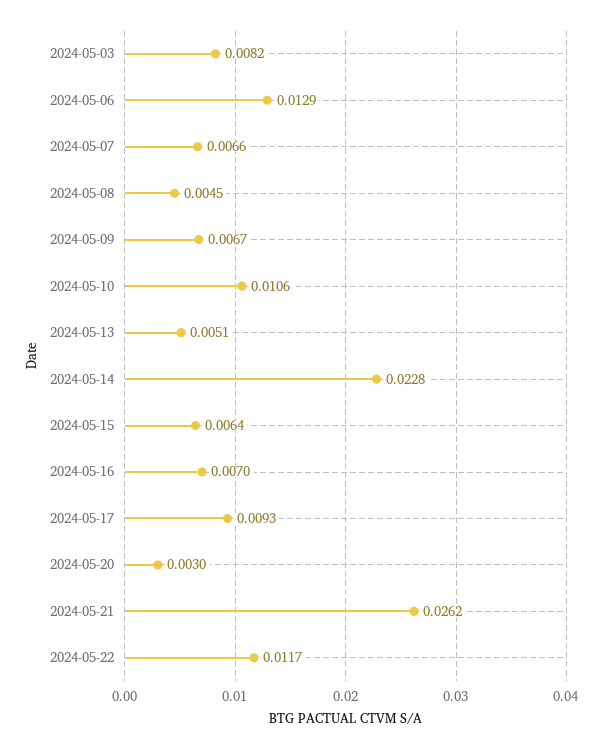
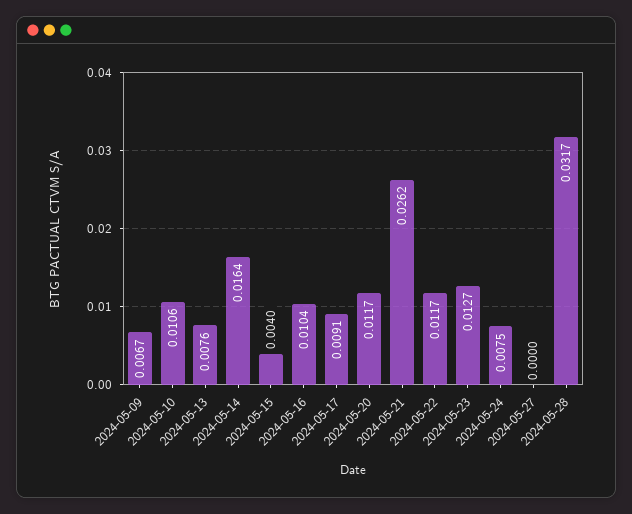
2024-05-03: 0.0082 -> none
2024-05-06: 0.0129 -> none
2024-05-07: 0.0066 -> none
2024-05-08: 0.0045 -> none
2024-05-13: 0.0051 -> 0.0076
2024-05-14: 0.0228 -> 0.0164
2024-05-15: 0.0064 -> 0.004
2024-05-16: 0.007 -> 0.0104
2024-05-17: 0.0093 -> 0.0091
2024-05-20: 0.003 -> 0.0117
2024-05-23: none -> 0.0127
2024-05-24: none -> 0.0075
2024-05-27: none -> 0
2024-05-28: none -> 0.0317

